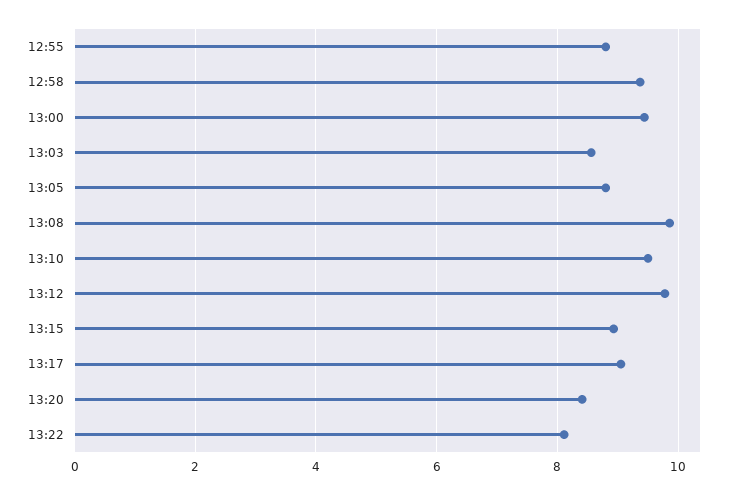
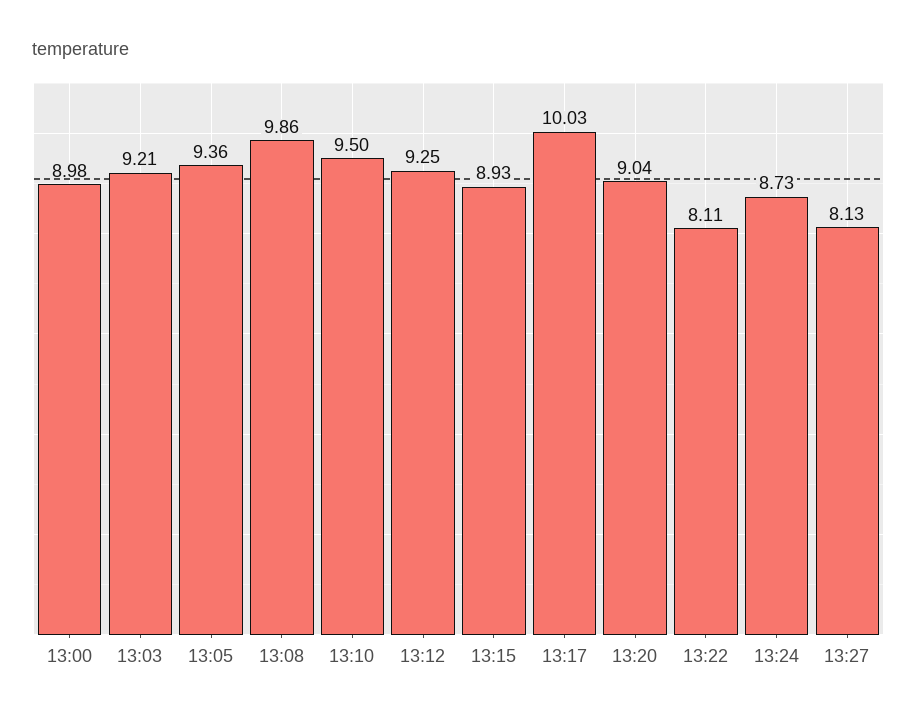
12:55: 8.8 -> none
12:58: 9.4 -> none
13:00: 9.4 -> 8.98
13:03: 8.6 -> 9.21
13:05: 8.8 -> 9.36
13:12: 9.8 -> 9.25
13:17: 9 -> 10.03
13:20: 8.4 -> 9.04
13:24: none -> 8.73
13:27: none -> 8.13

